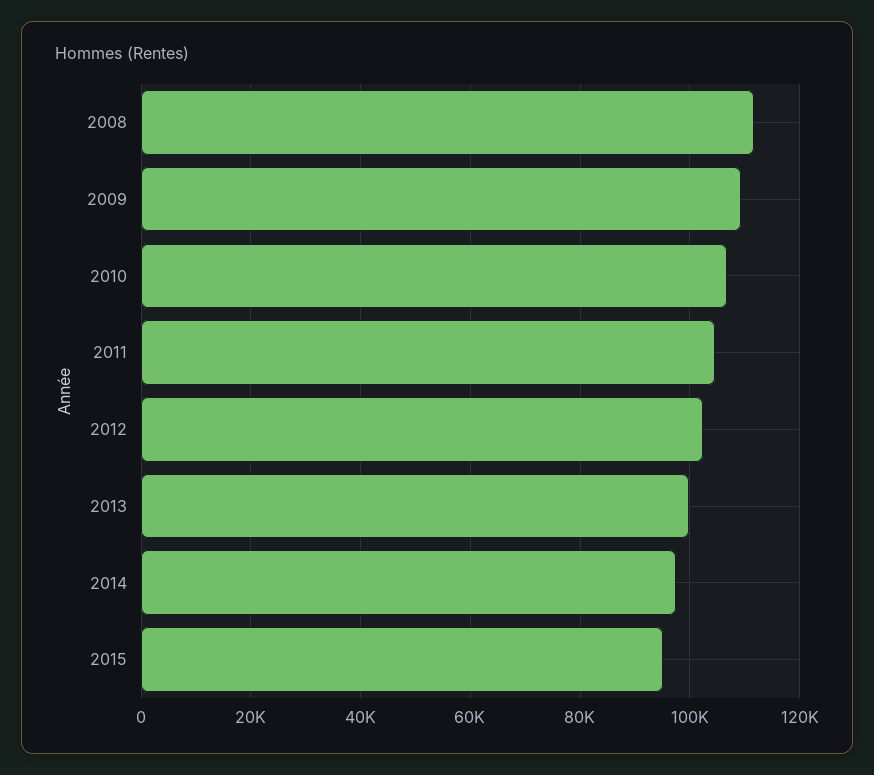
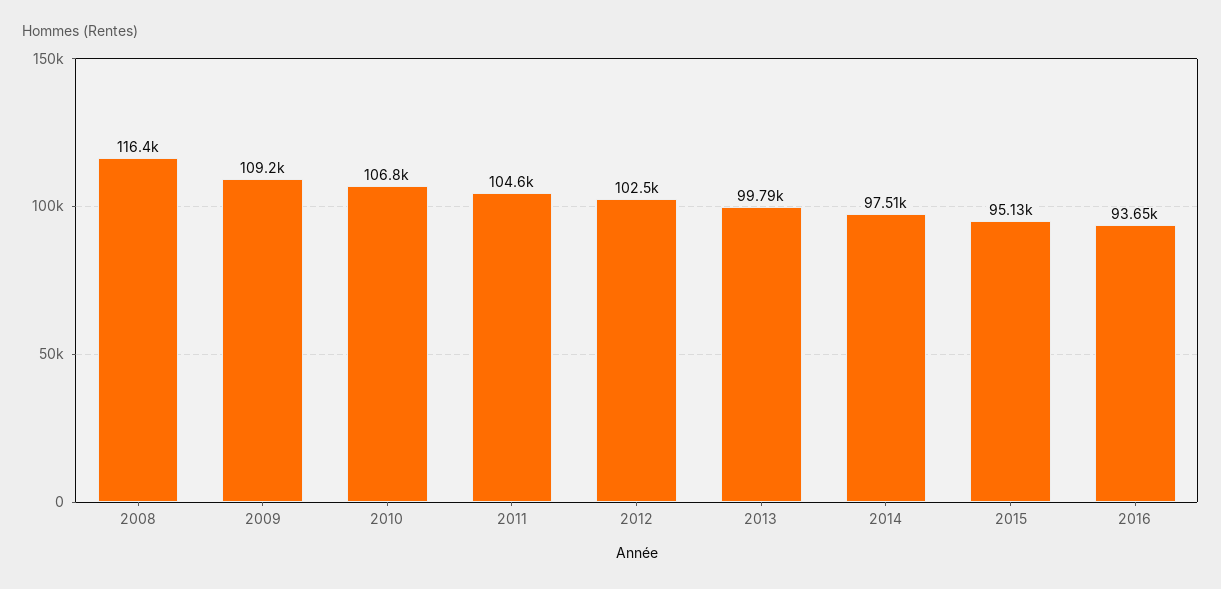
2008: 112000 -> 116400
2016: none -> 93650

